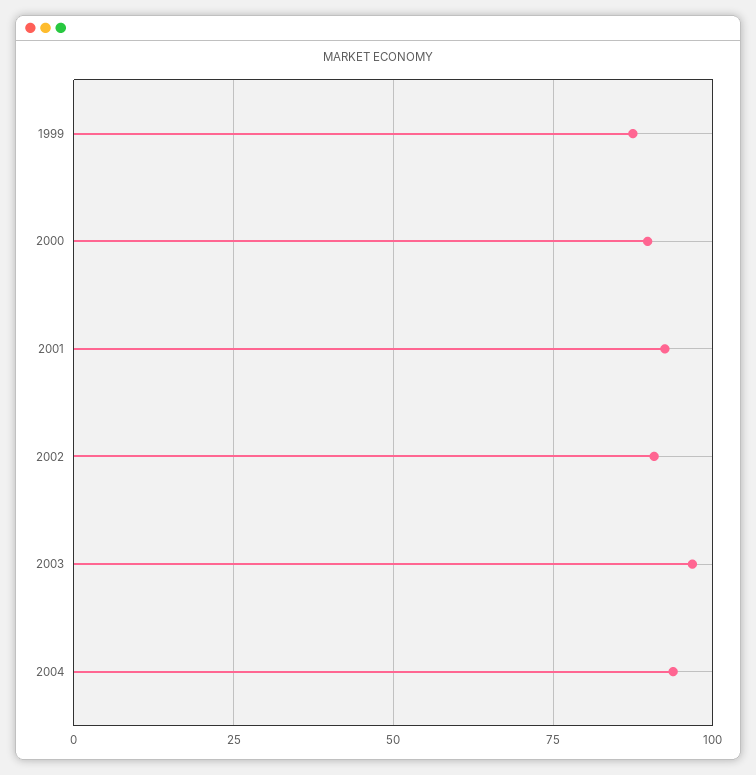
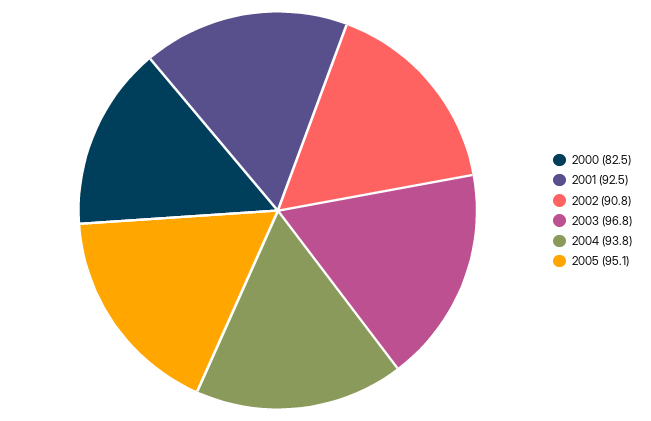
1999: 87.5 -> none
2000: 90 -> 82.5
2005: none -> 95.1

